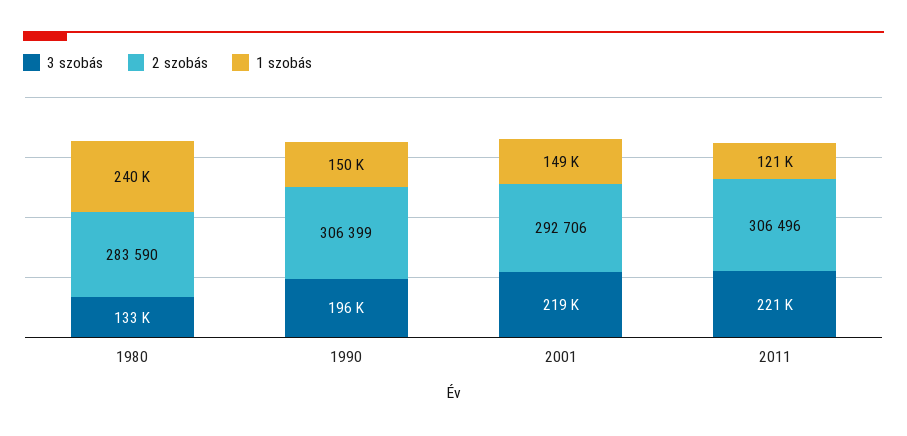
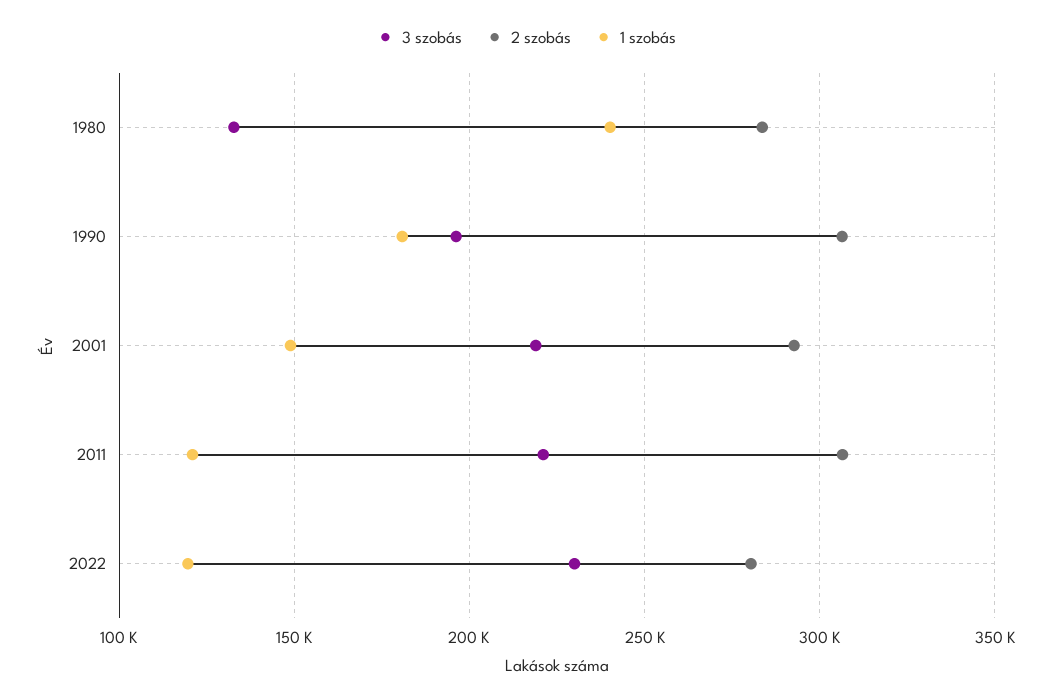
1 szobás, 1990: 150000 -> 180000
3 szobás, 2022: none -> 230000
2 szobás, 2022: none -> 280000
1 szobás, 2022: none -> 120000

